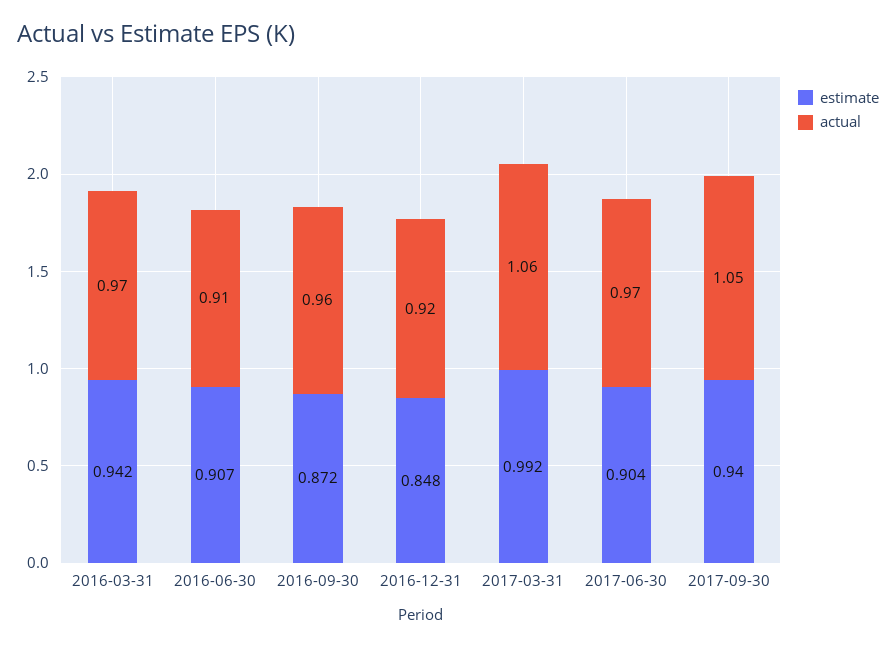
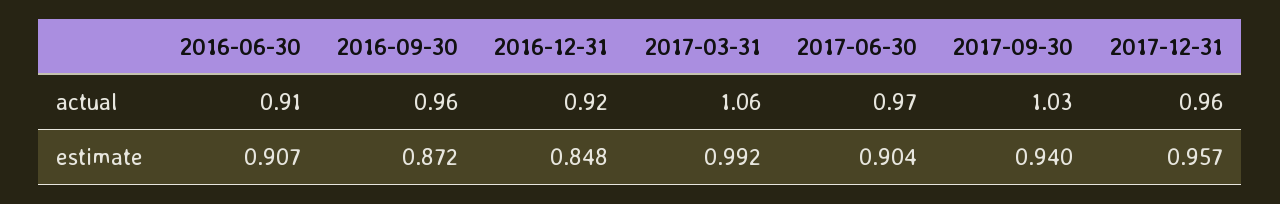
estimate, 2016-03-31: 0.942 -> none
actual, 2016-03-31: 0.97 -> none
actual, 2017-09-30: 1.05 -> 1.03
actual, 2017-12-31: none -> 0.96
estimate, 2017-12-31: none -> 0.957

